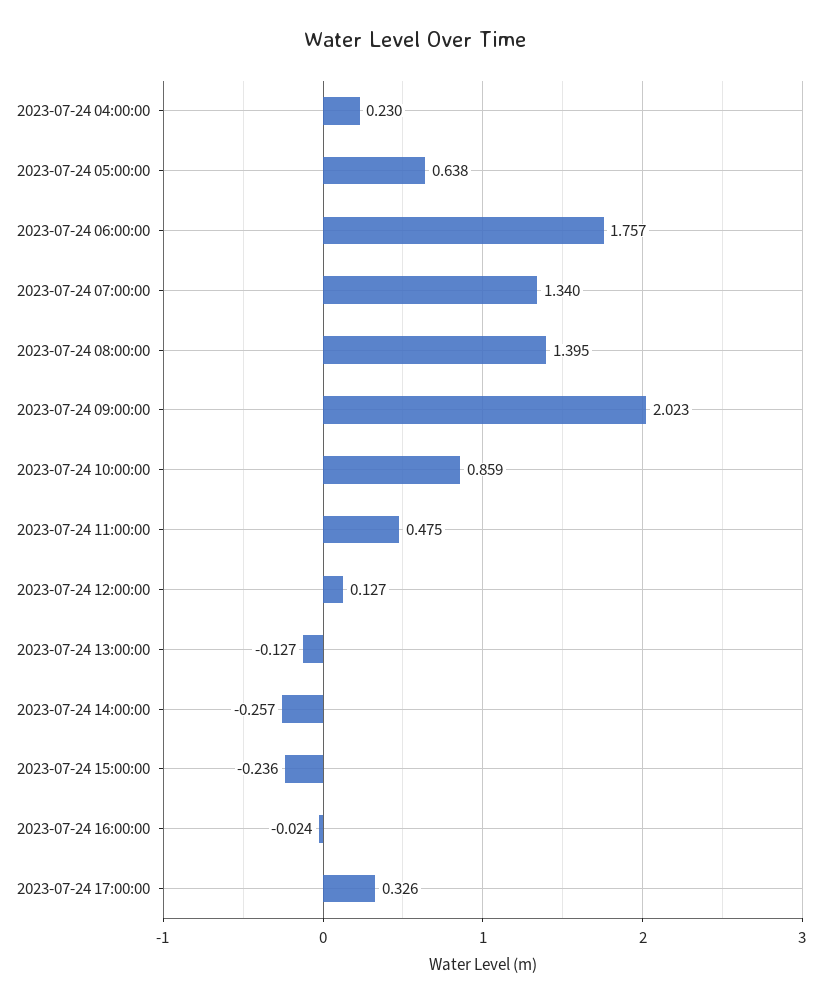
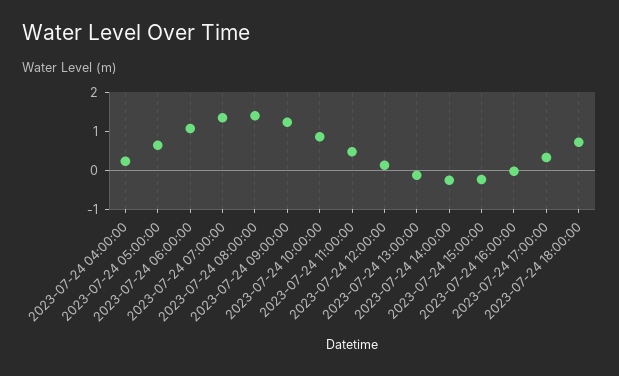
2023-07-24 06:00:00: 1.757 -> 1
2023-07-24 09:00:00: 2.023 -> 1.25
2023-07-24 18:00:00: none -> 0.75

